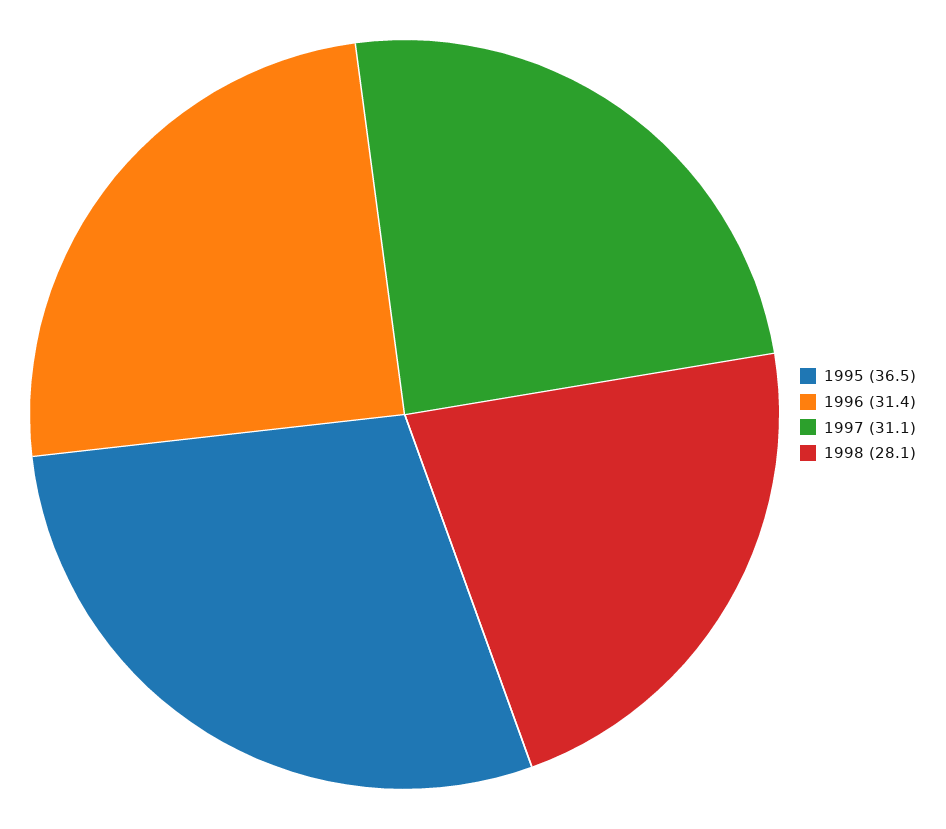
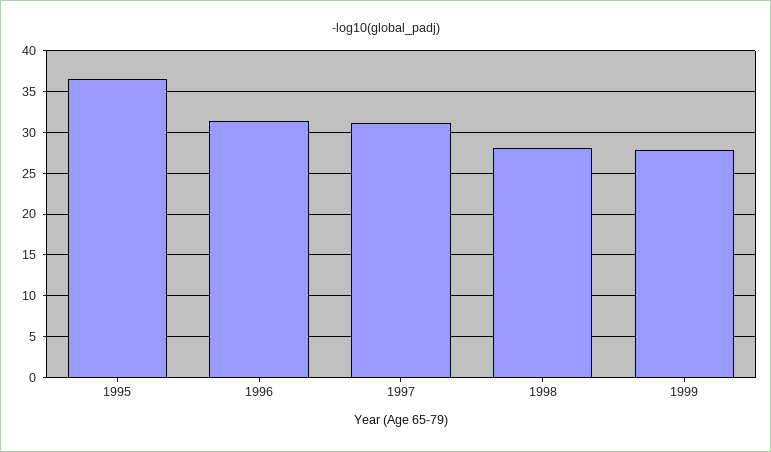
1999: none -> 28

